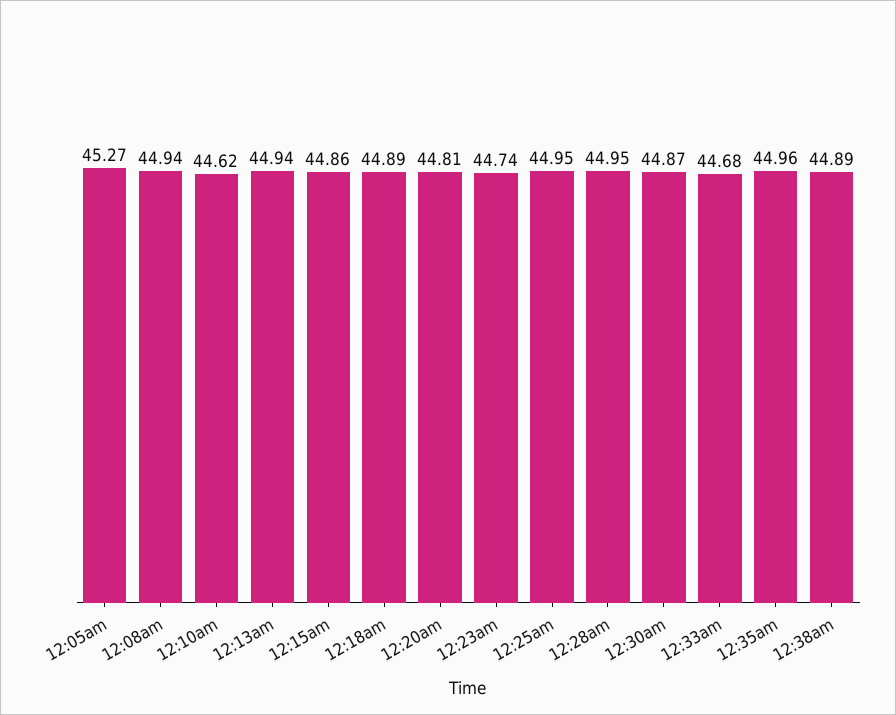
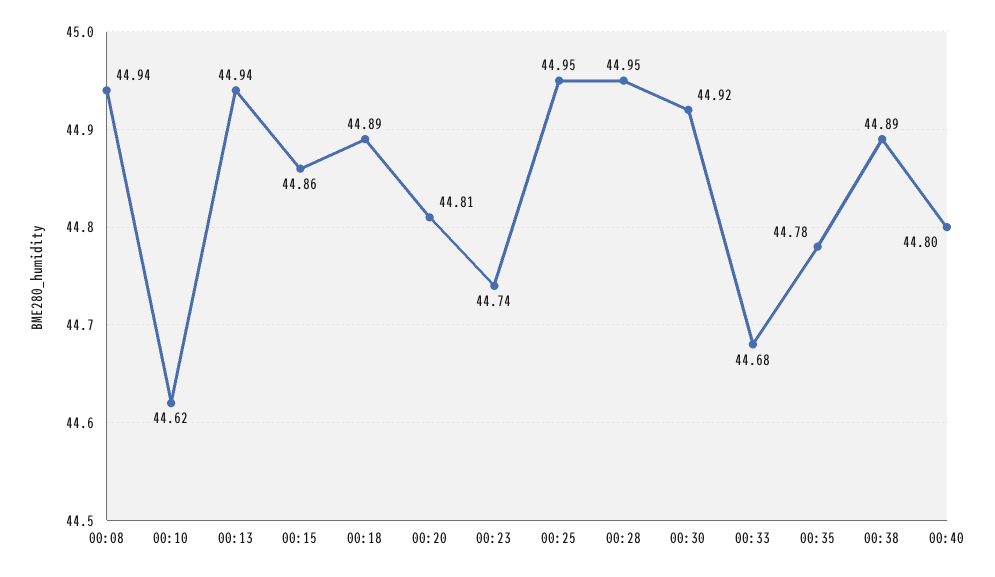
12:05am: 45.27 -> none
12:30am: 44.87 -> 44.92
12:35am: 44.96 -> 44.78
00:40: none -> 44.8

